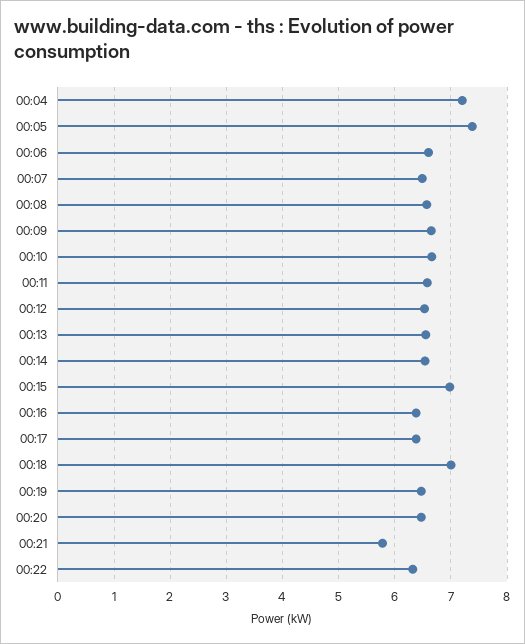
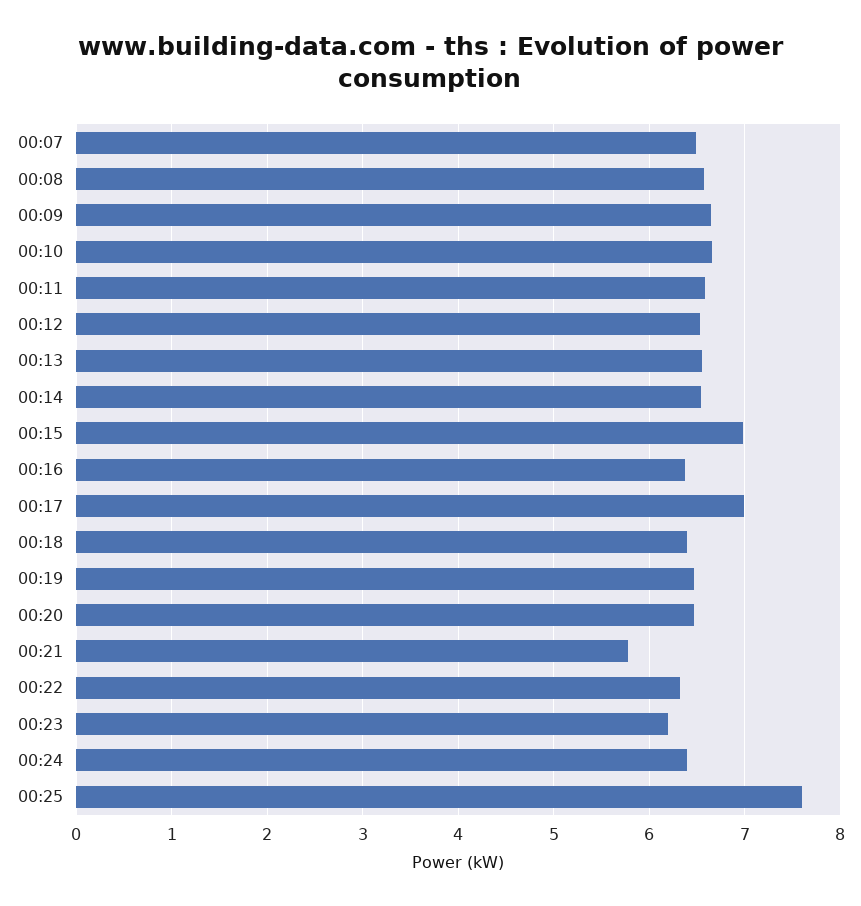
00:04: 7.2 -> none
00:05: 7.4 -> none
00:06: 6.6 -> none
00:17: 6.4 -> 7
00:18: 7 -> 6.4
00:23: none -> 6.2
00:24: none -> 6.4
00:25: none -> 7.6

